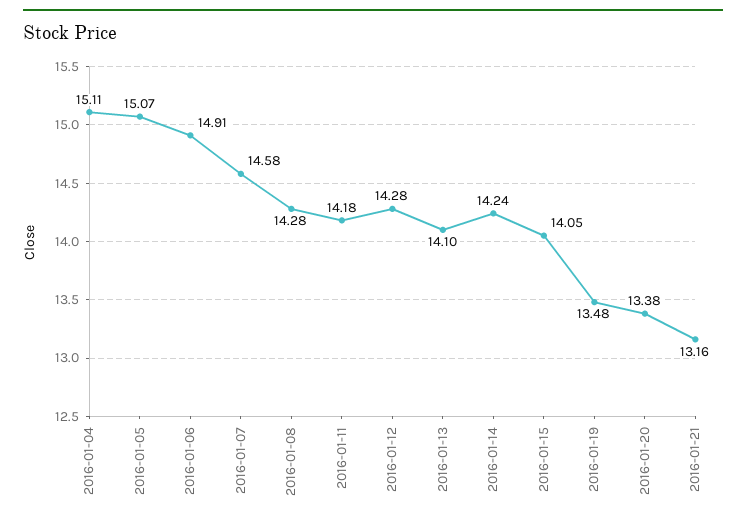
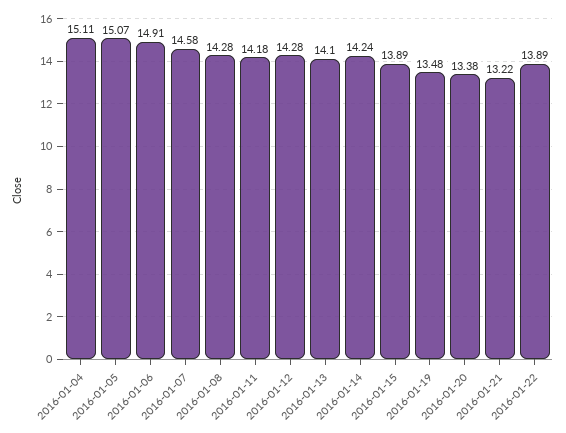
2016-01-15: 14.05 -> 13.89
2016-01-21: 13.16 -> 13.22
2016-01-22: none -> 13.89

